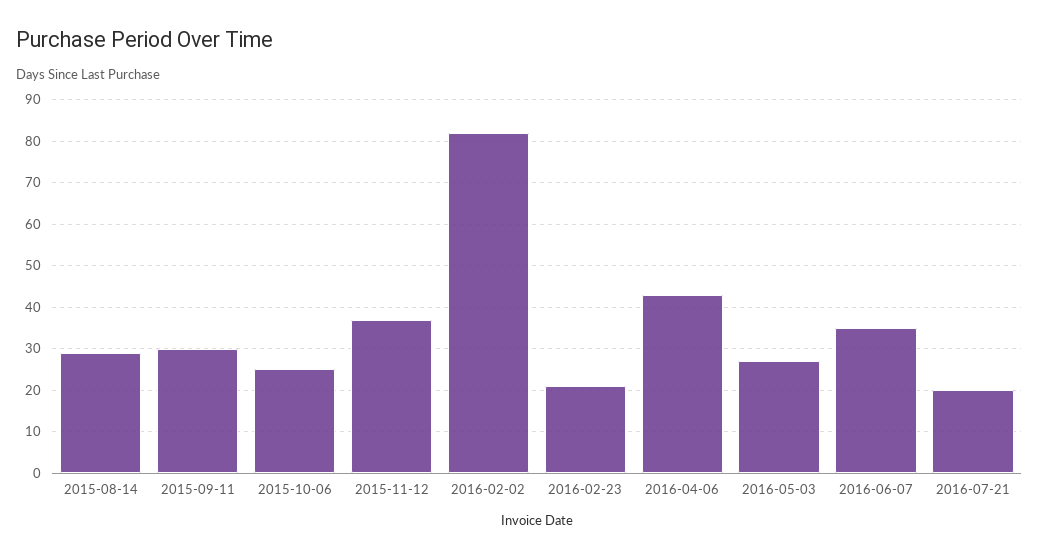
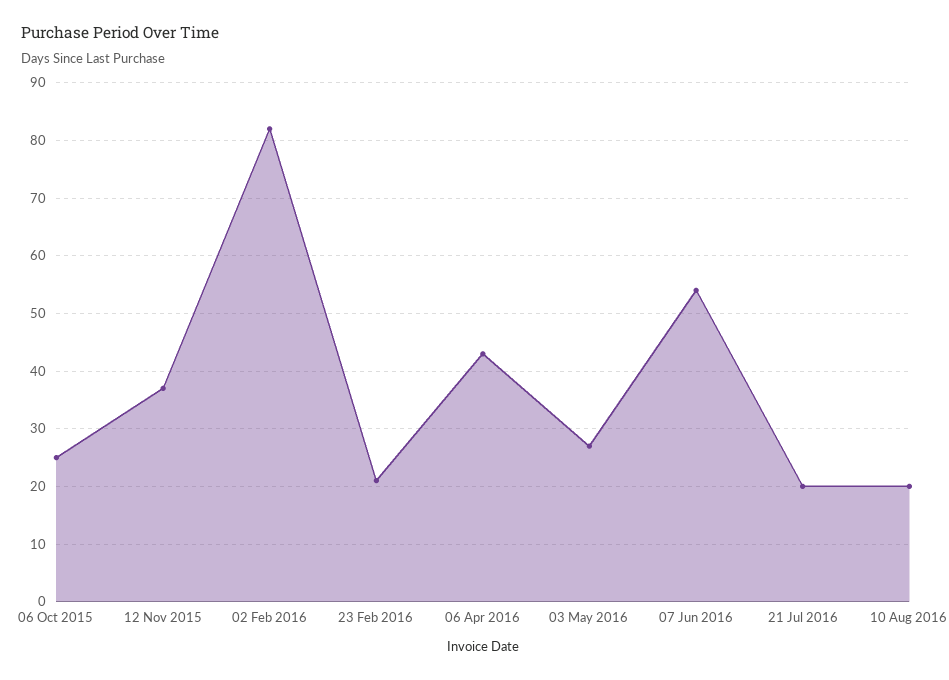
2015-08-14: 30 -> none
2015-09-11: 30 -> none
2016-06-07: 35 -> 55
10 Aug 2016: none -> 20

